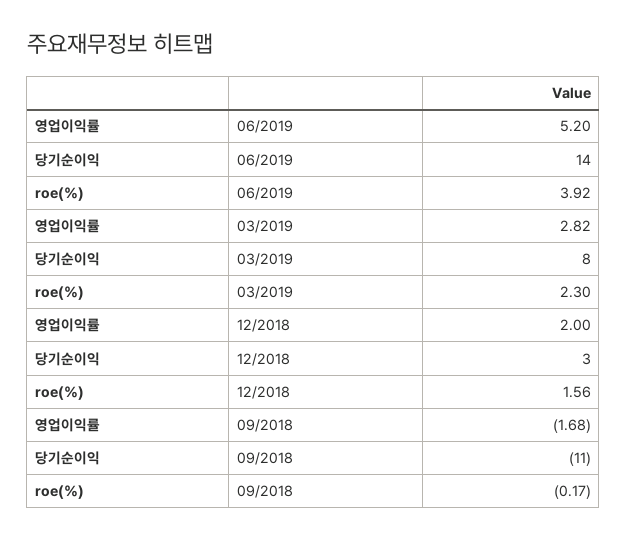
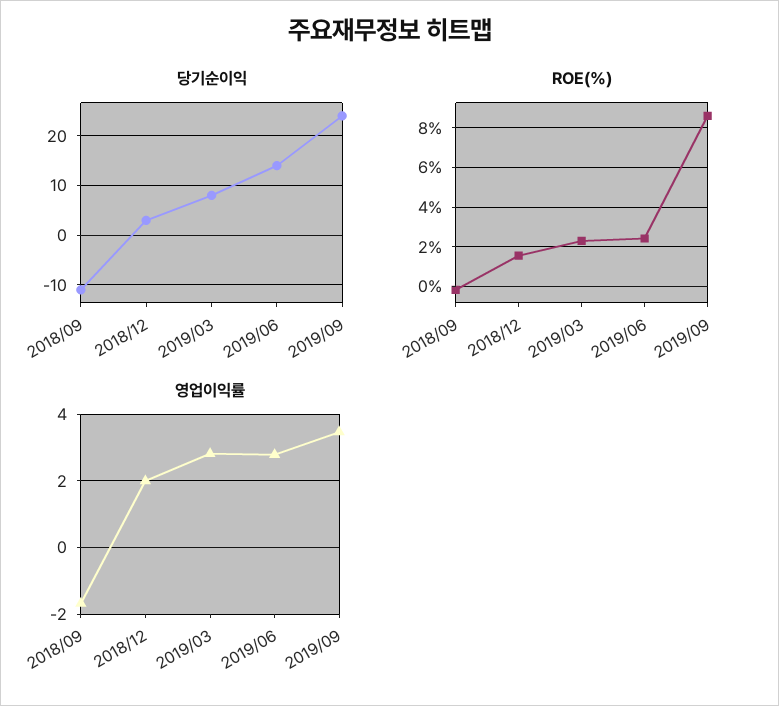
영업이익률, 06/2019: 5.2 -> 2.8
roe(%), 06/2019: 3.92 -> 2.5
당기순이익, 2019/09: none -> 25
roe(%), 2019/09: none -> 8.5
영업이익률, 2019/09: none -> 3.4

